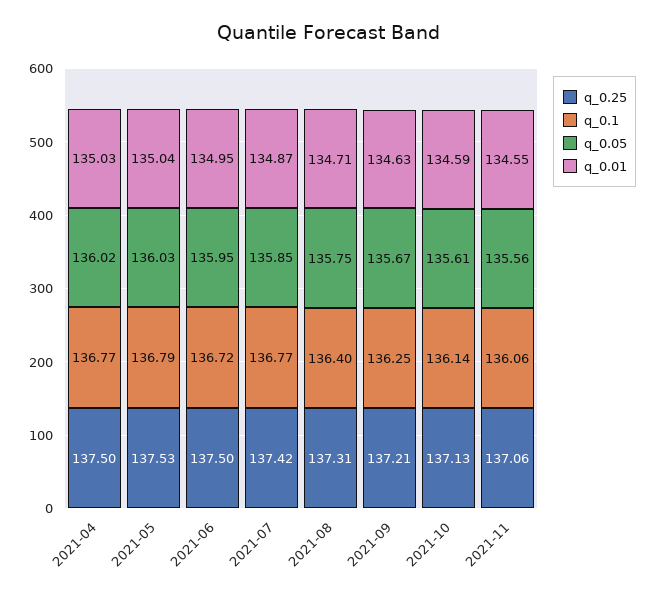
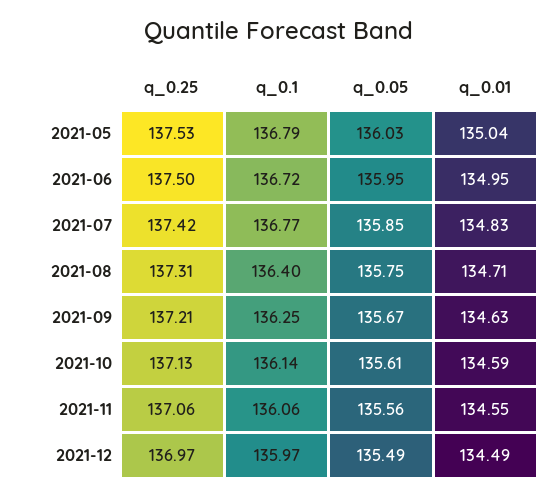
q_0.25, 2021-04: 137.5 -> none
q_0.1, 2021-04: 136.77 -> none
q_0.05, 2021-04: 136.02 -> none
q_0.01, 2021-04: 135.03 -> none
q_0.01, 2021-07: 134.87 -> 134.83
q_0.25, 2021-12: none -> 136.97
q_0.1, 2021-12: none -> 135.97
q_0.05, 2021-12: none -> 135.49
q_0.01, 2021-12: none -> 134.49

